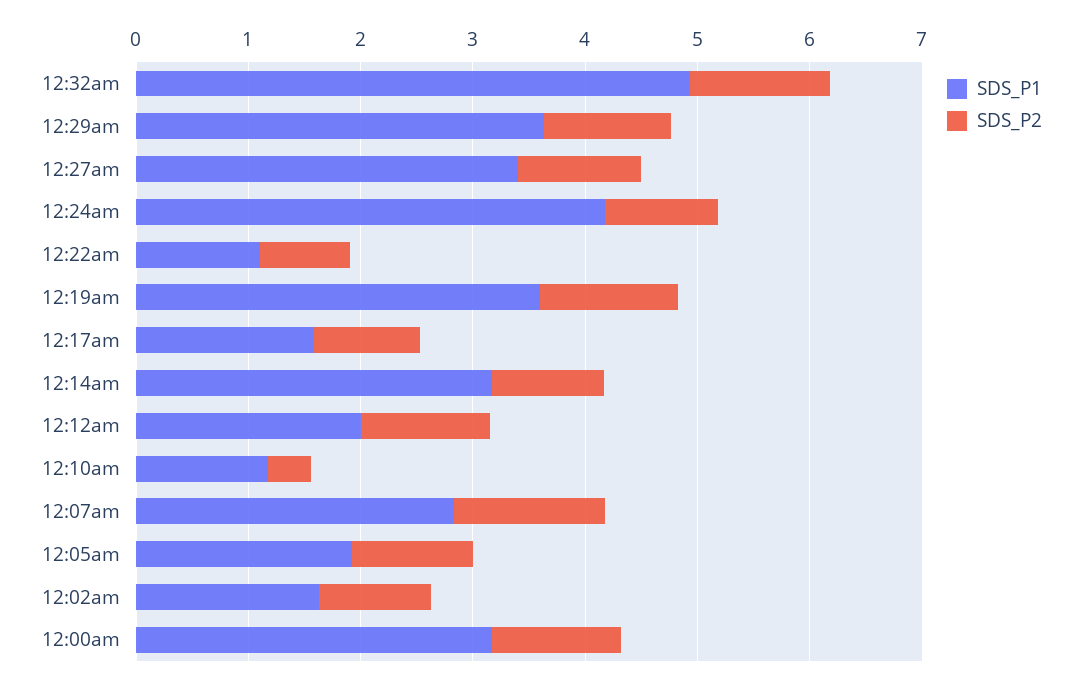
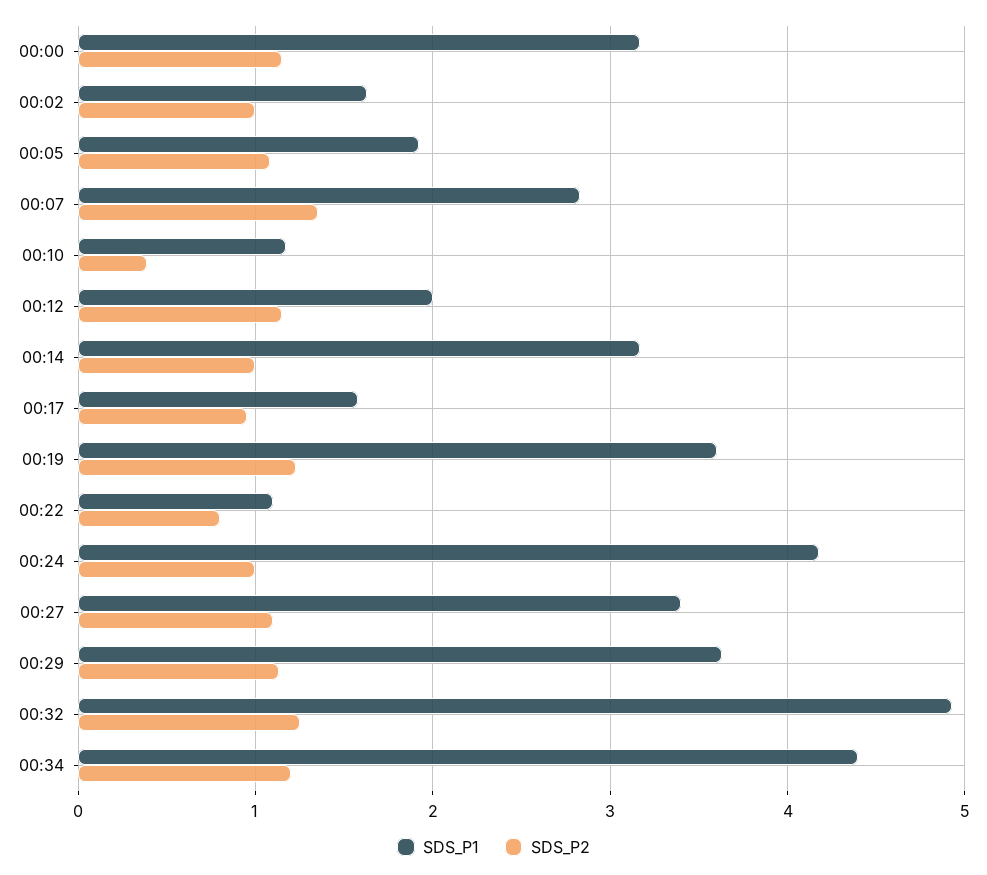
SDS_P1, 00:34: none -> 4.4
SDS_P2, 00:34: none -> 1.2

